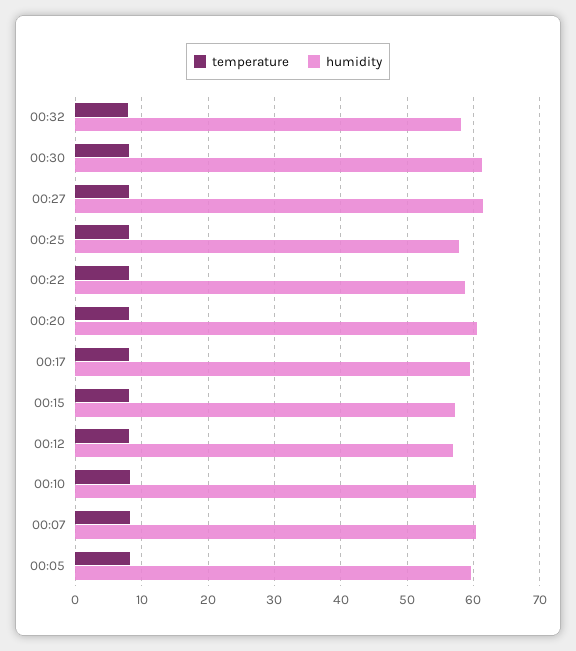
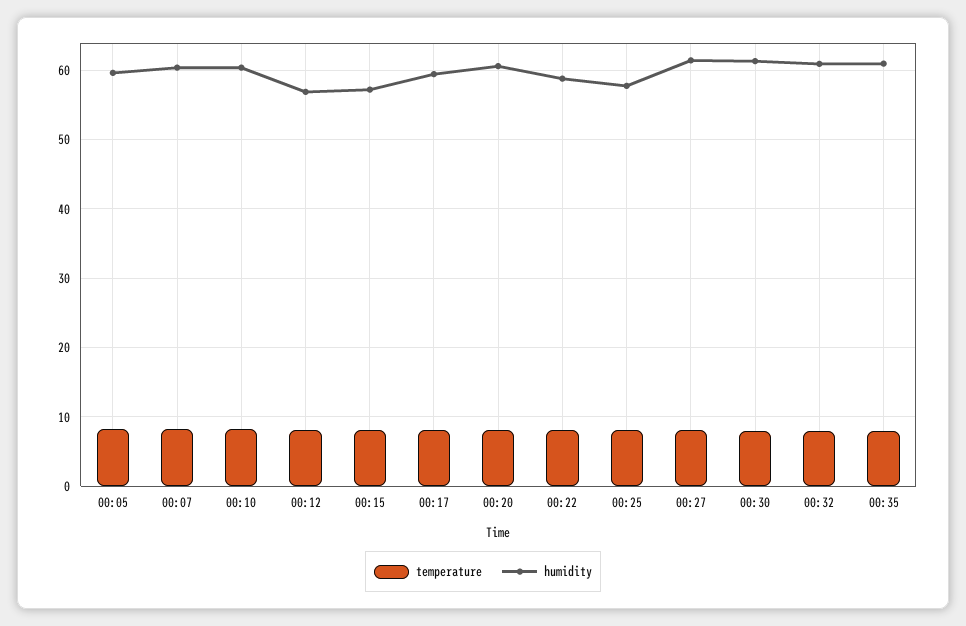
humidity, 00:32: 58 -> 61
temperature, 00:35: none -> 8
humidity, 00:35: none -> 61

